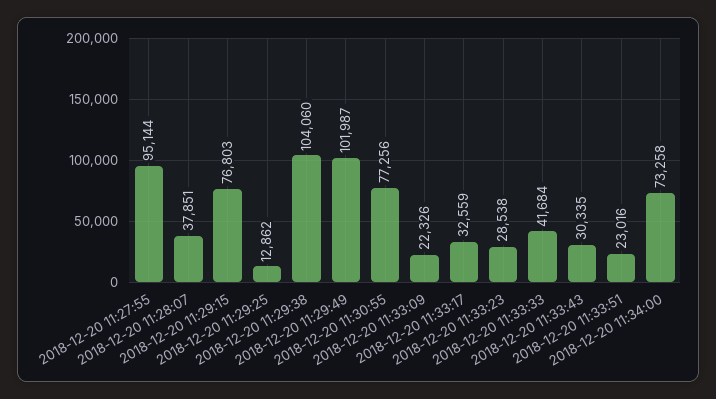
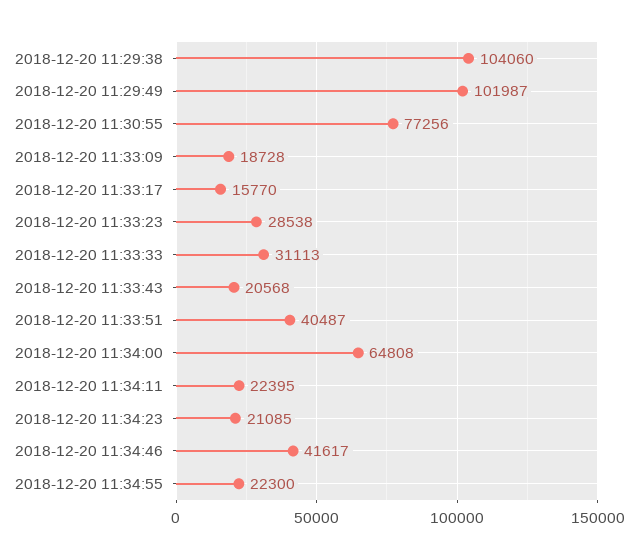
2018-12-20 11:27:55: 95144 -> none
2018-12-20 11:28:07: 37851 -> none
2018-12-20 11:29:15: 76803 -> none
2018-12-20 11:29:25: 12862 -> none
2018-12-20 11:33:09: 22326 -> 18728
2018-12-20 11:33:17: 32559 -> 15770
2018-12-20 11:33:33: 41684 -> 31113
2018-12-20 11:33:43: 30335 -> 20568
2018-12-20 11:33:51: 23016 -> 40487
2018-12-20 11:34:00: 73258 -> 64808
2018-12-20 11:34:11: none -> 22395
2018-12-20 11:34:23: none -> 21085
2018-12-20 11:34:46: none -> 41617
2018-12-20 11:34:55: none -> 22300

